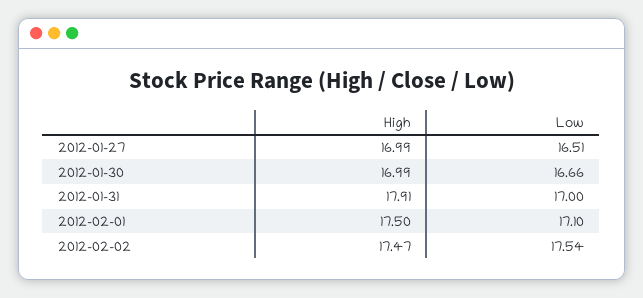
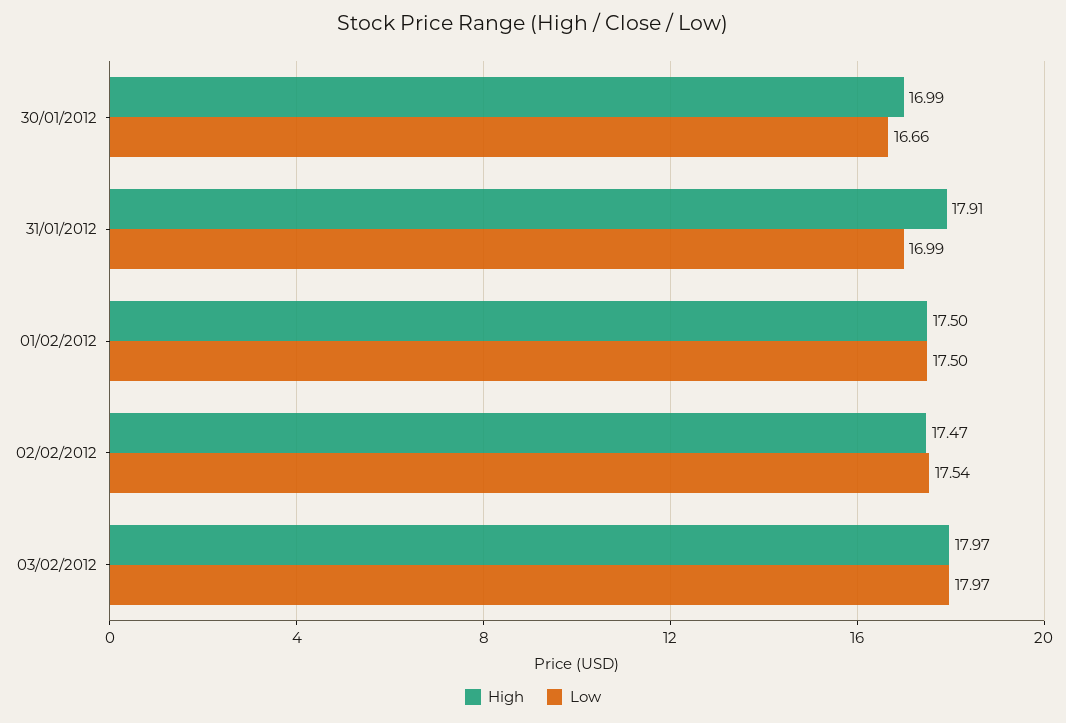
High, 2012-01-27: 16.99 -> none
Low, 2012-01-27: 16.51 -> none
Low, 2012-01-31: 17 -> 16.99
Low, 2012-02-01: 17.1 -> 17.5
High, 03/02/2012: none -> 17.97
Low, 03/02/2012: none -> 17.97

